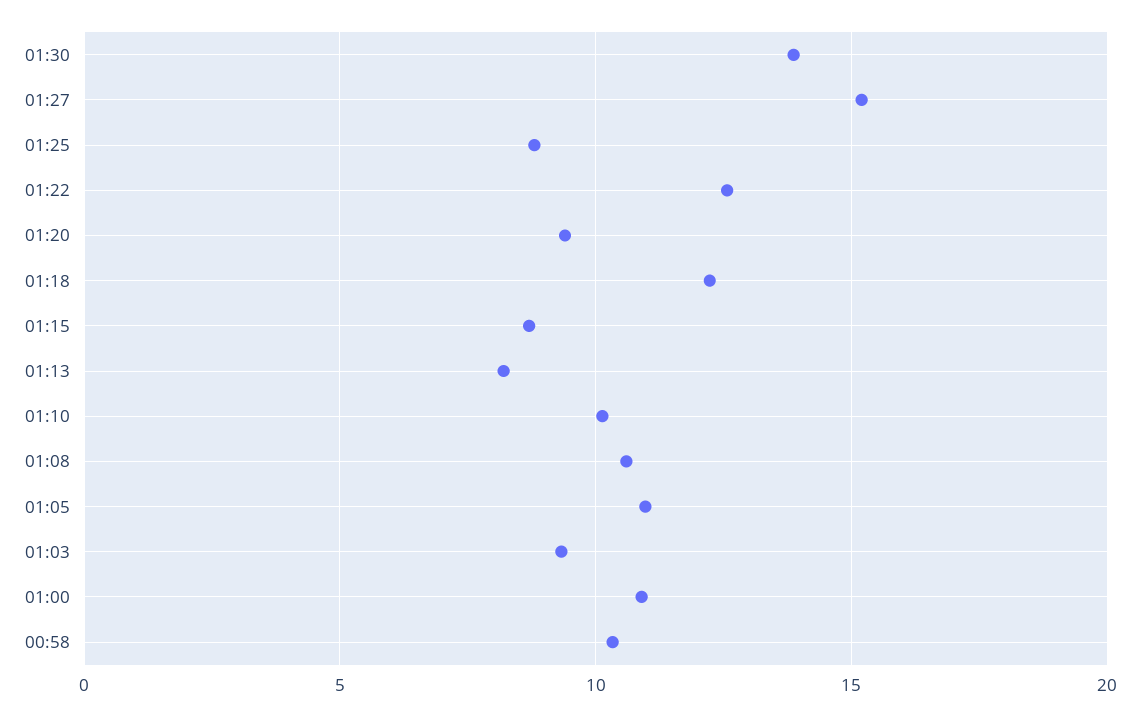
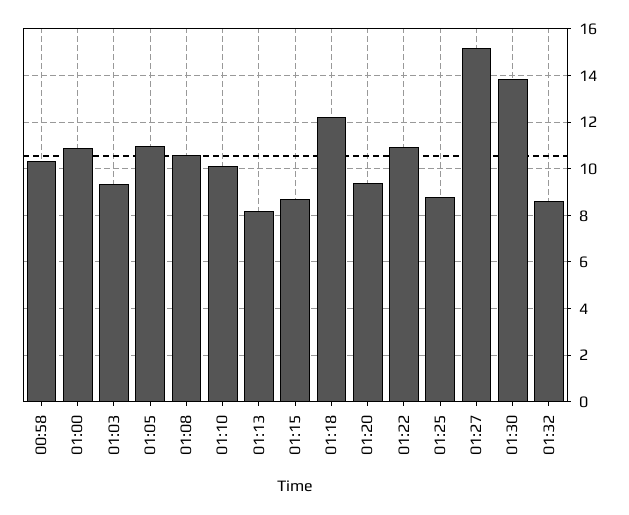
01:22: 12.5 -> 11
01:32: none -> 8.5

